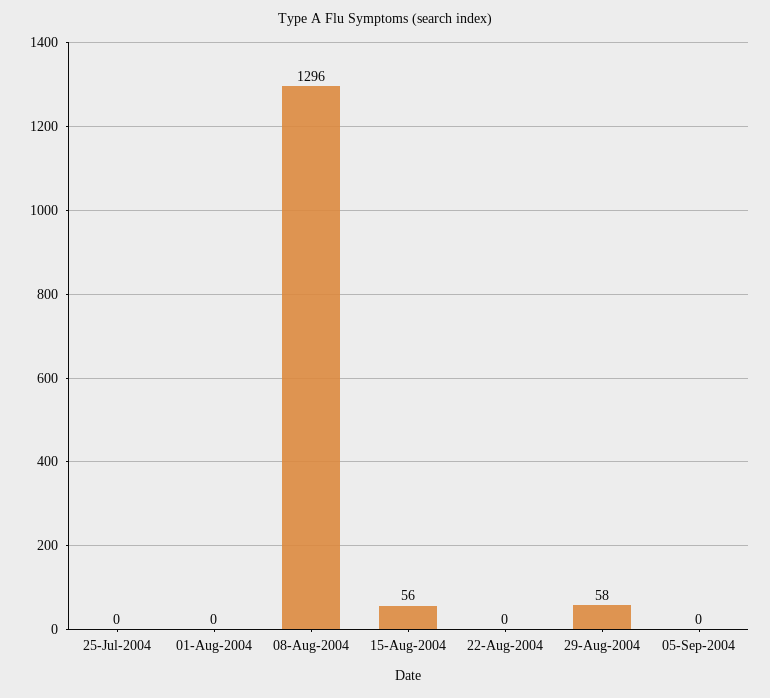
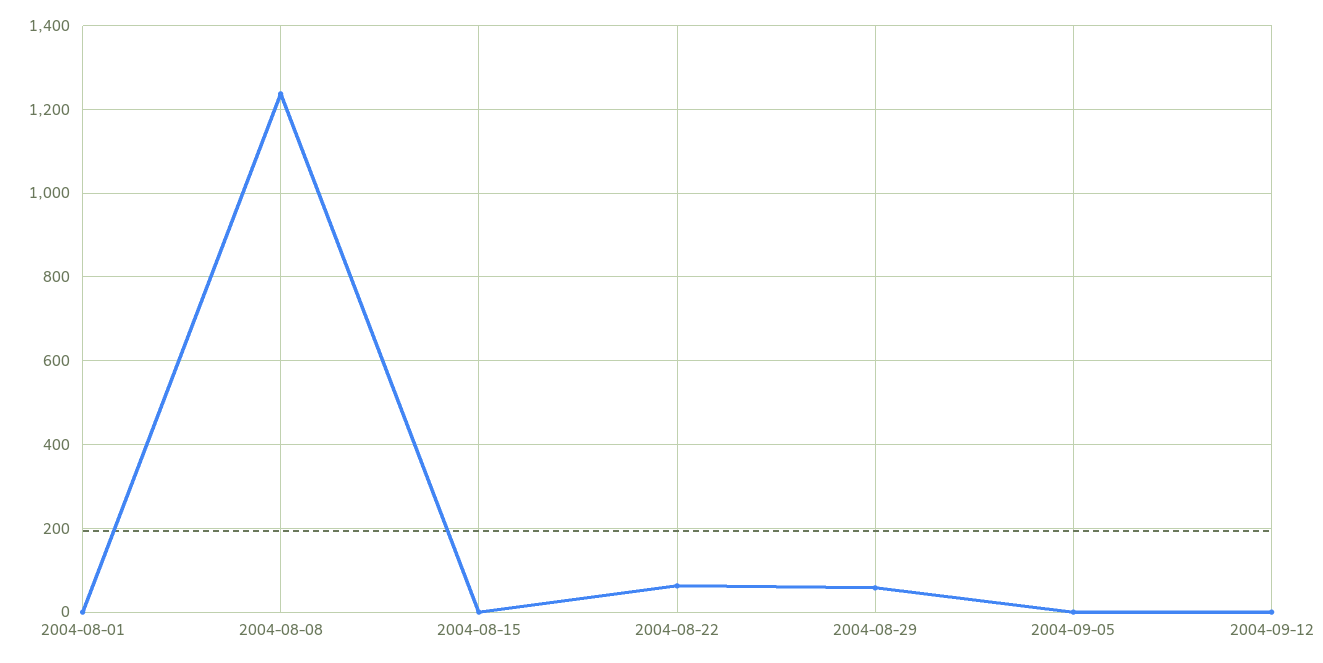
25-Jul-2004: 0 -> none
08-Aug-2004: 1296 -> 1240
15-Aug-2004: 56 -> 0
22-Aug-2004: 0 -> 60
2004-09-12: none -> 0

